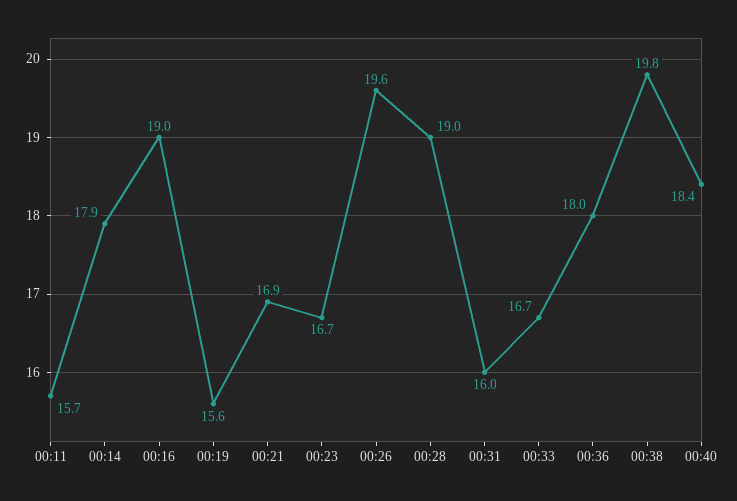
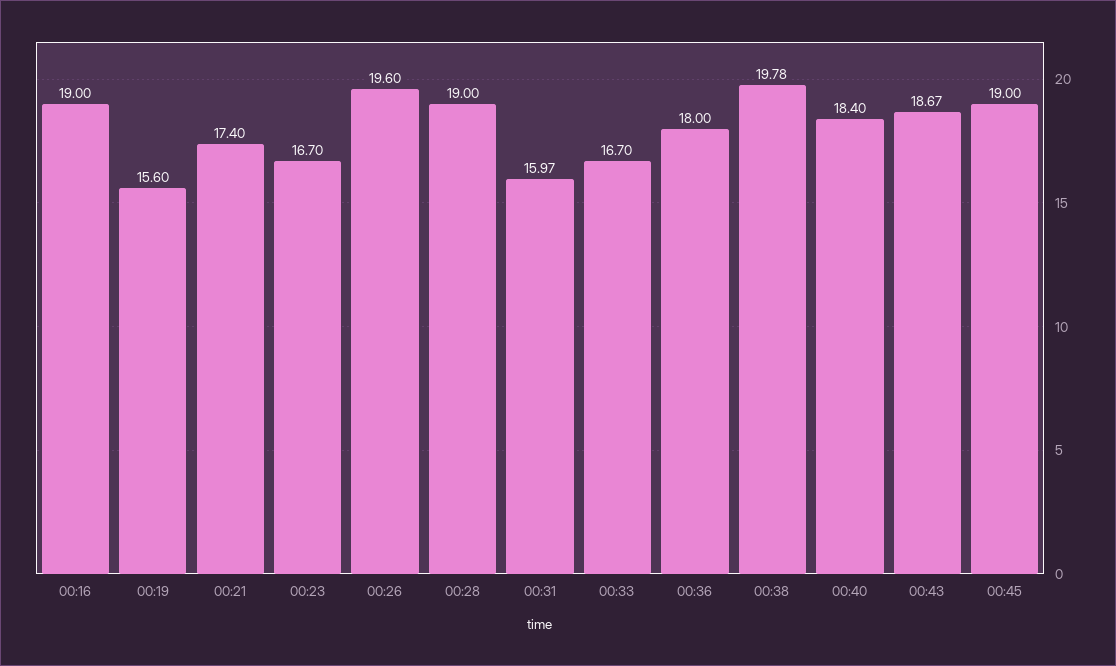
00:11: 15.7 -> none
00:14: 17.9 -> none
00:21: 16.9 -> 17.4
00:43: none -> 18.67
00:45: none -> 19

